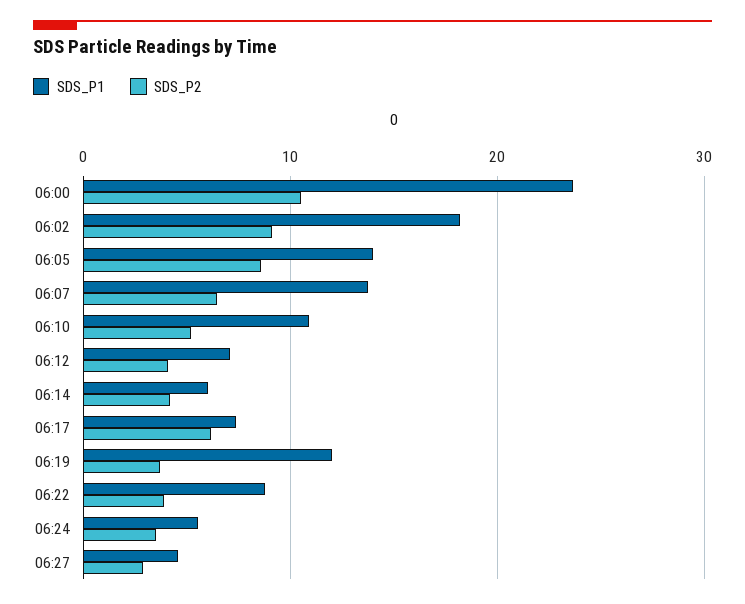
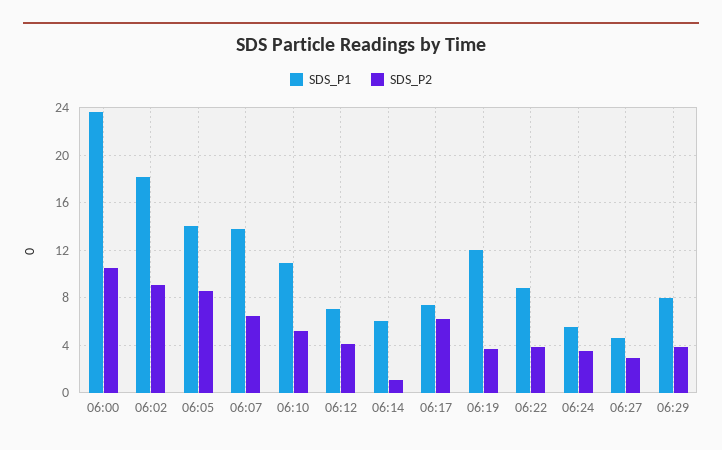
SDS_P2, 06:14: 4 -> 1
SDS_P1, 06:29: none -> 8
SDS_P2, 06:29: none -> 4

